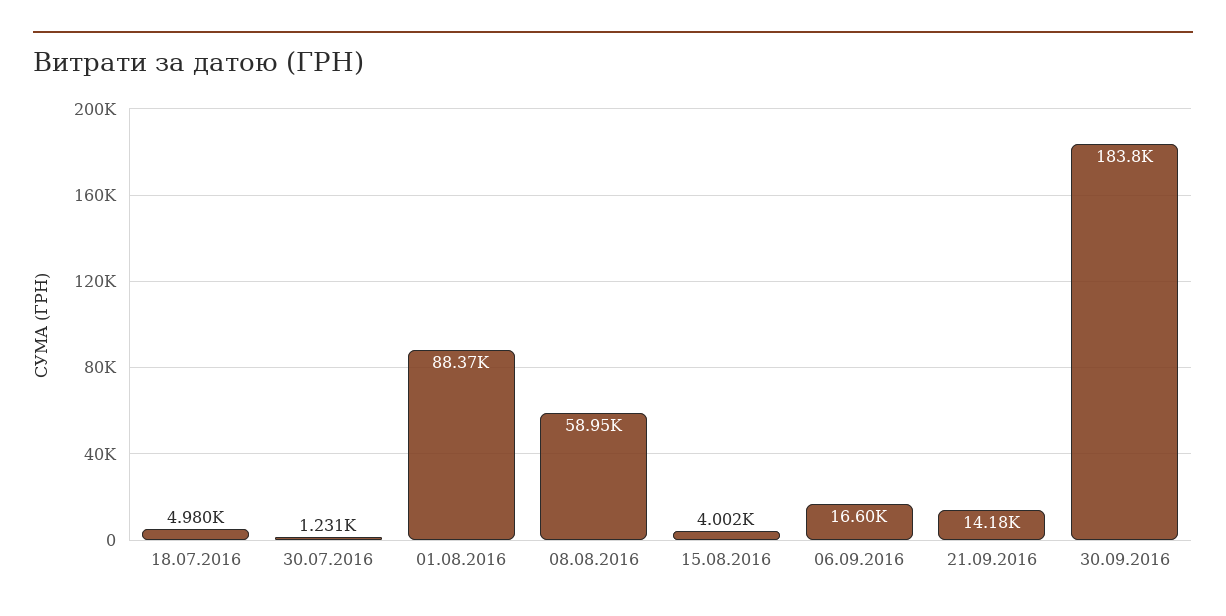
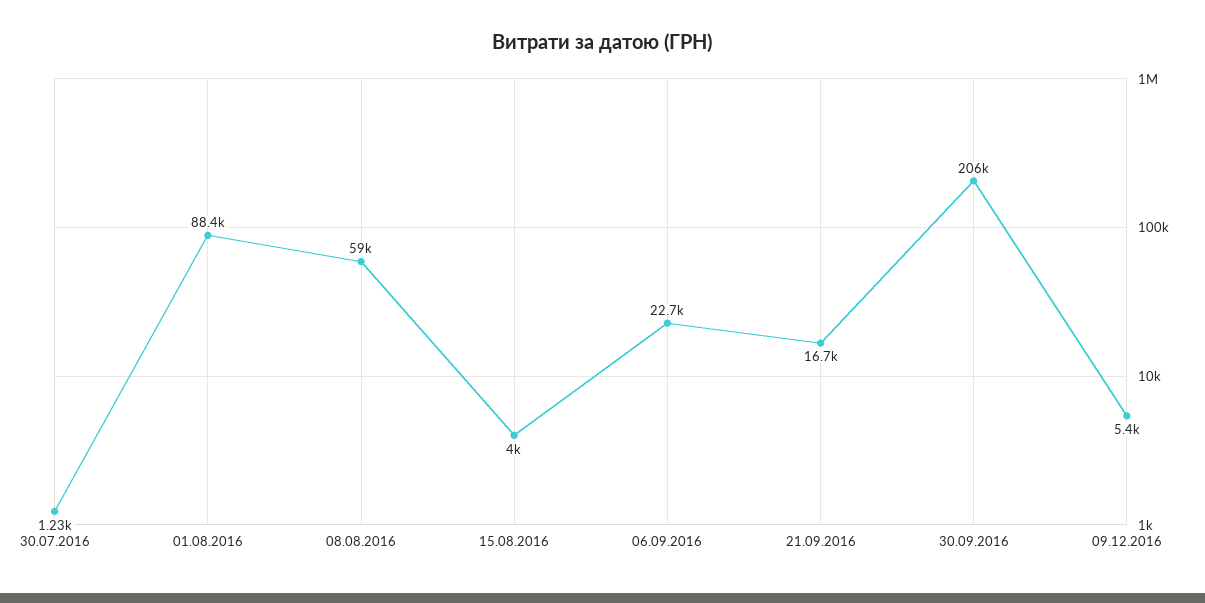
18.07.2016: 4980 -> none
06.09.2016: 16600 -> 22700
21.09.2016: 14180 -> 16700
30.09.2016: 183800 -> 206000
09.12.2016: none -> 5400

